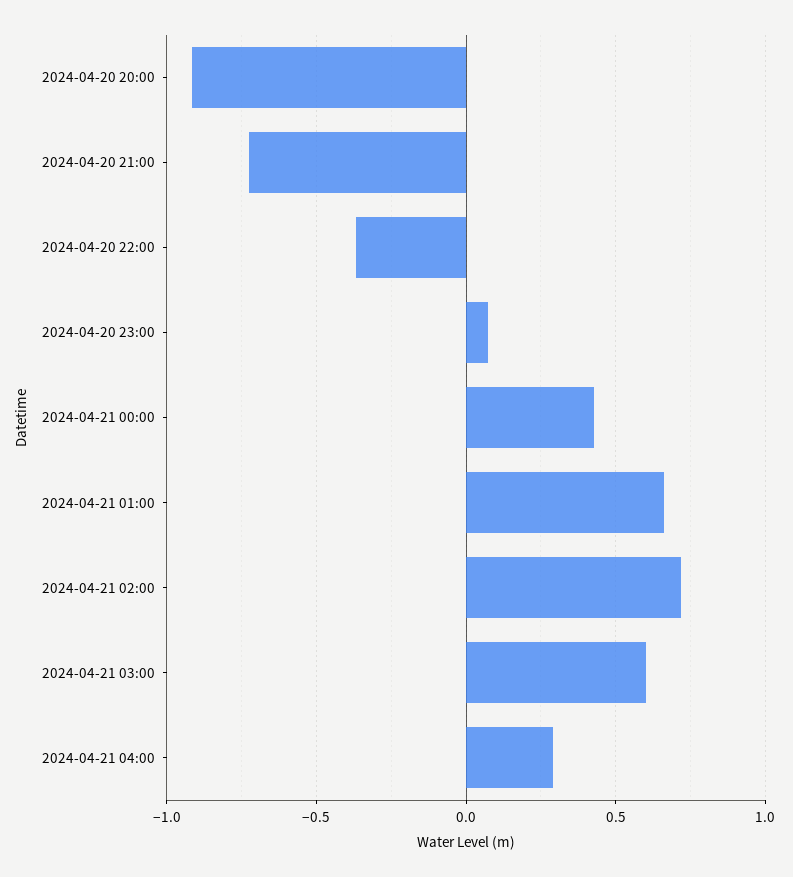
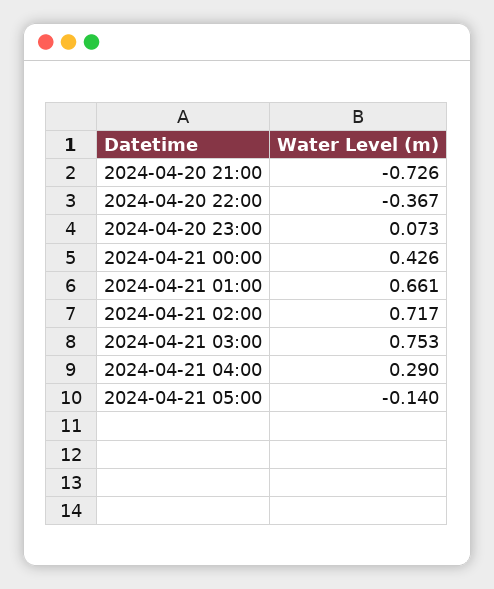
2024-04-20 20:00: -0.9 -> none
2024-04-21 03:00: 0.6 -> 0.753
2024-04-21 05:00: none -> -0.14

